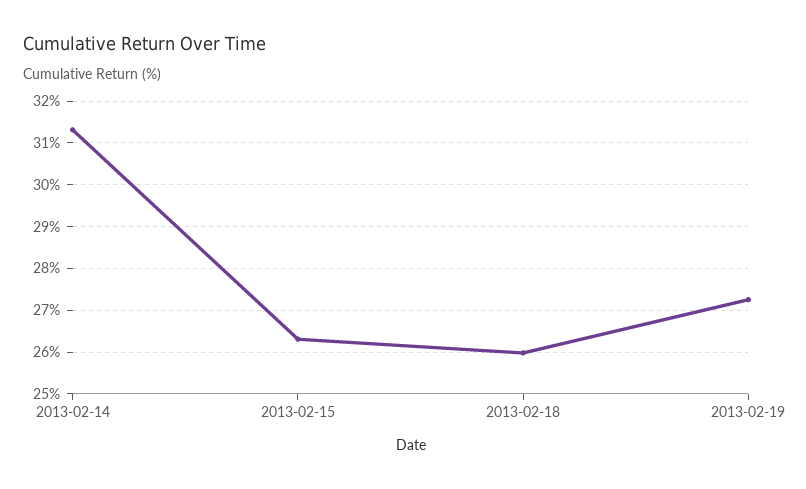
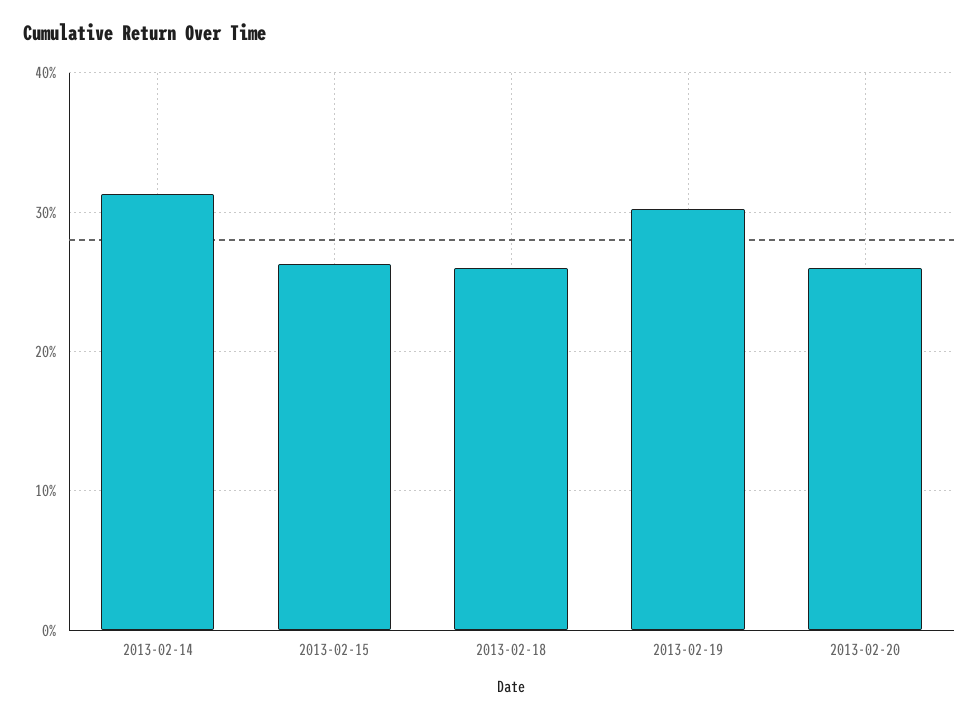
2013-02-19: 27.2 -> 30
2013-02-20: none -> 26

